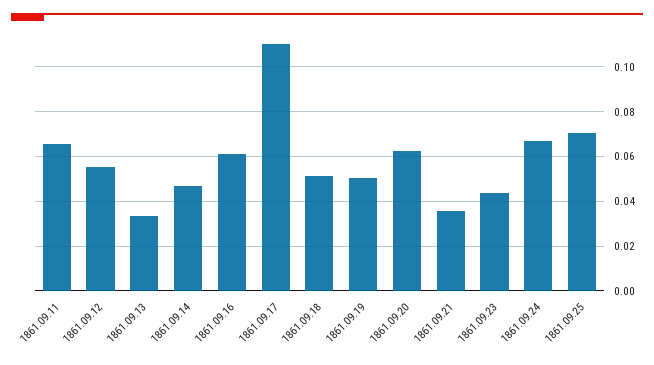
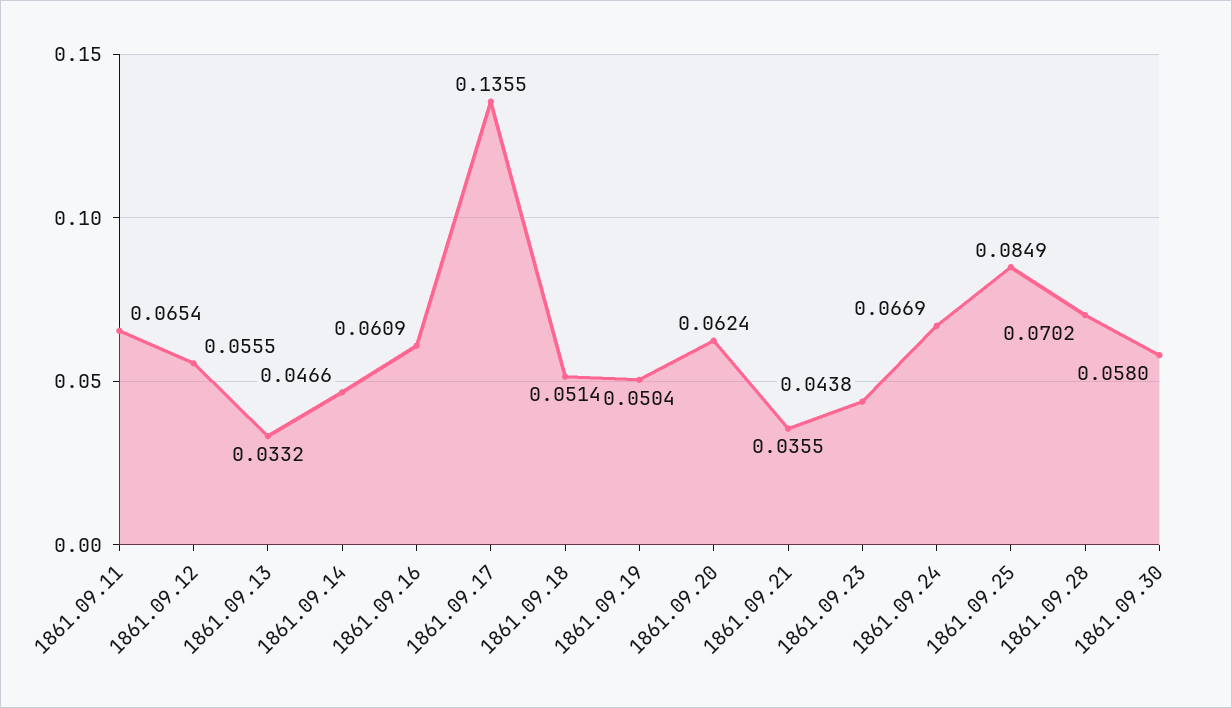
1861.09.17: 0.11 -> 0.1355
1861.09.25: 0.07 -> 0.0849
1861.09.28: none -> 0.0702
1861.09.30: none -> 0.058

